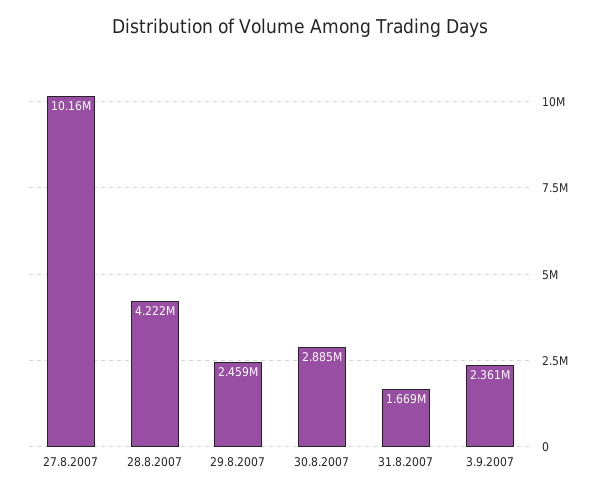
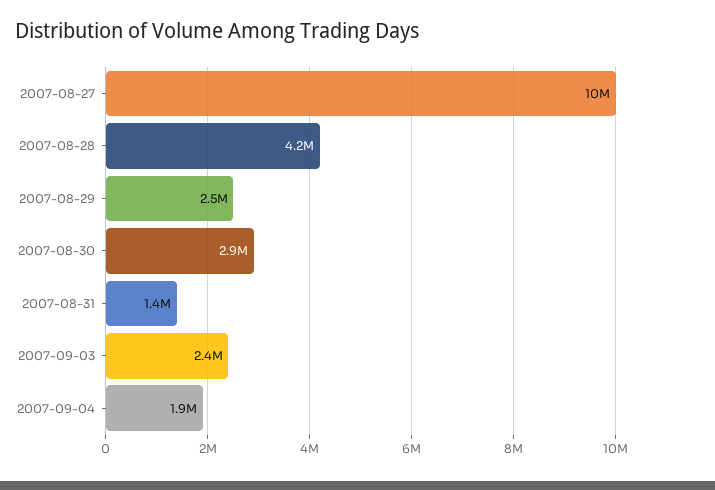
31.8.2007: 1669000 -> 1400000
2007-09-04: none -> 1900000

